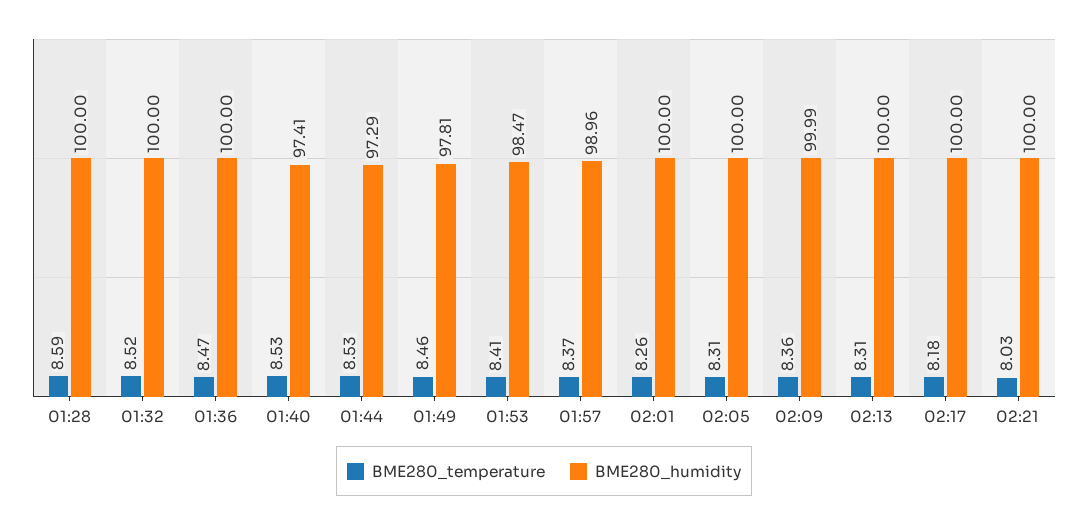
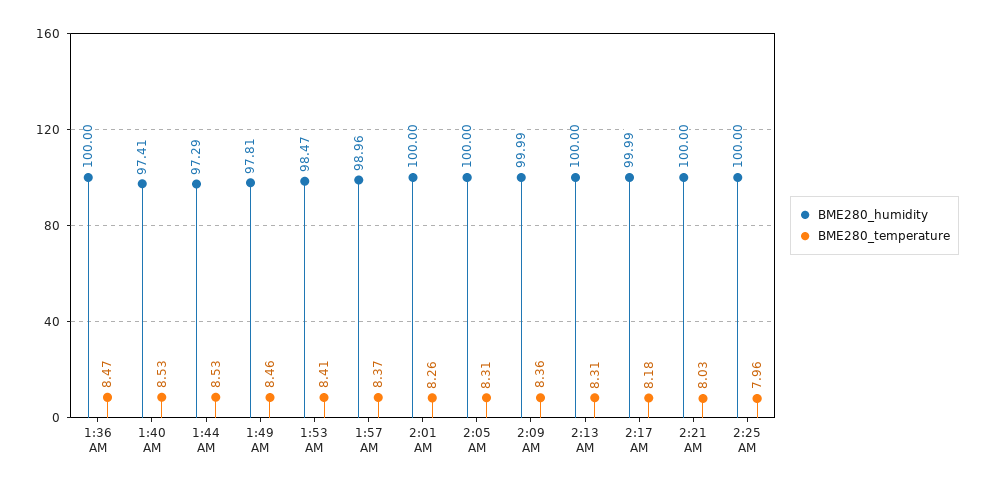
BME280_temperature, 01:28: 8.59 -> none
BME280_humidity, 01:28: 100 -> none
BME280_temperature, 01:32: 8.52 -> none
BME280_humidity, 01:32: 100 -> none
BME280_humidity, 02:17: 100 -> 99.99
BME280_humidity, 2:25 AM: none -> 100
BME280_temperature, 2:25 AM: none -> 7.96

